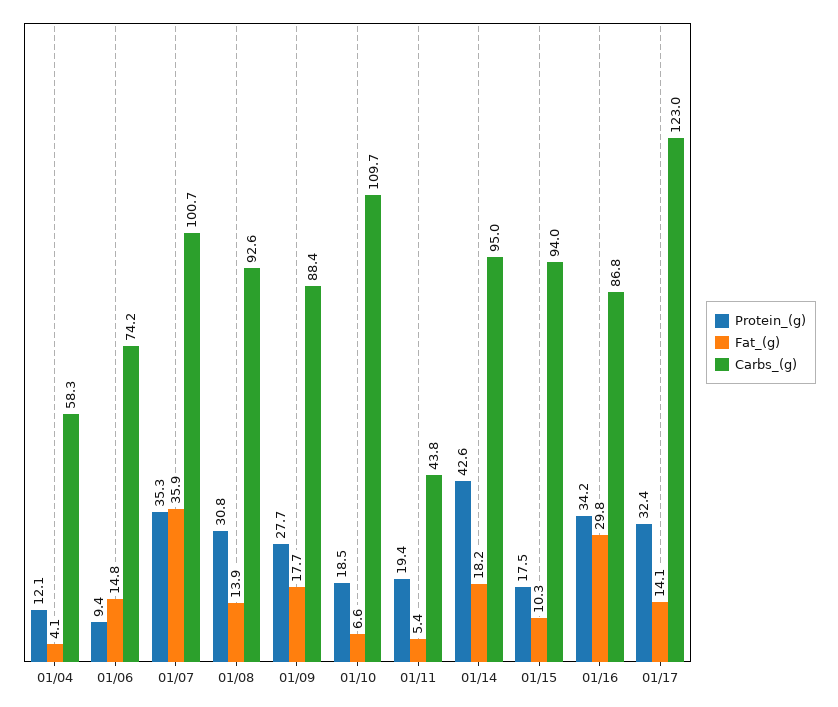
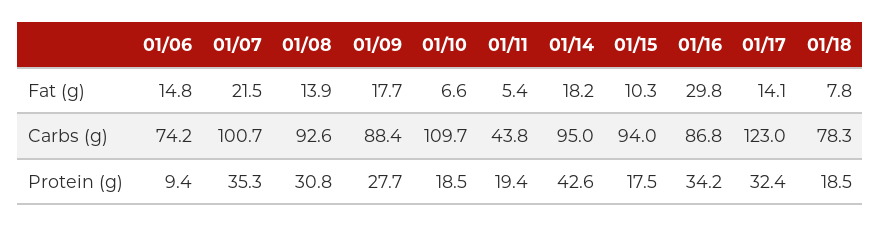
Protein_(g), 01/04: 12.1 -> none
Fat_(g), 01/04: 4.1 -> none
Carbs_(g), 01/04: 58.3 -> none
Fat_(g), 01/07: 35.9 -> 21.5
Fat_(g), 01/18: none -> 7.8
Carbs_(g), 01/18: none -> 78.3
Protein_(g), 01/18: none -> 18.5

